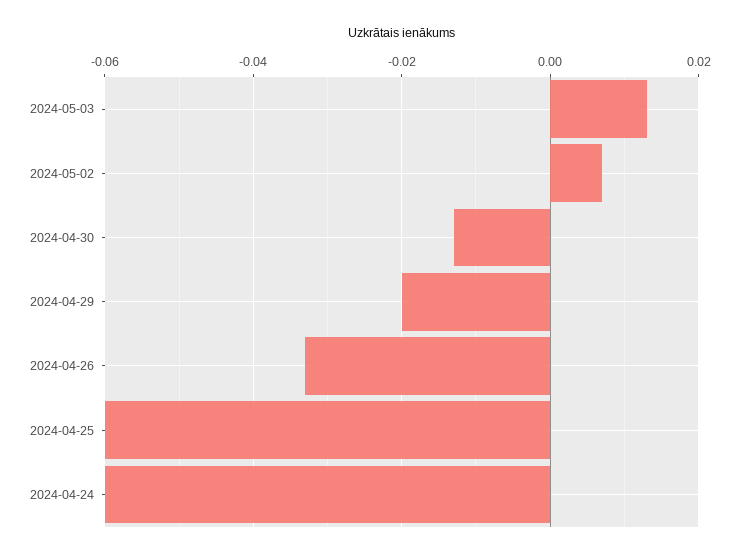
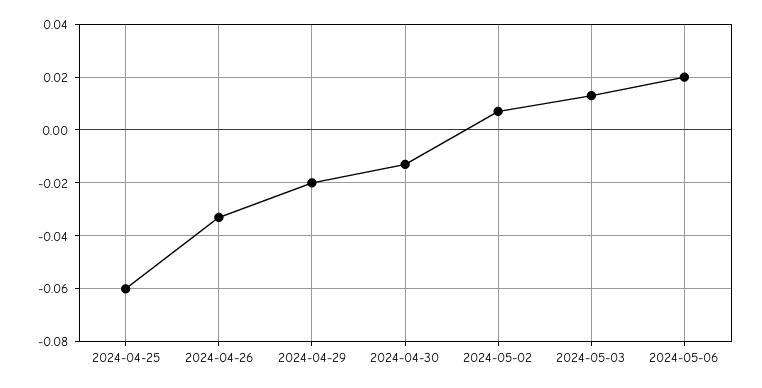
2024-04-24: -0.06 -> none
2024-05-06: none -> 0.02

